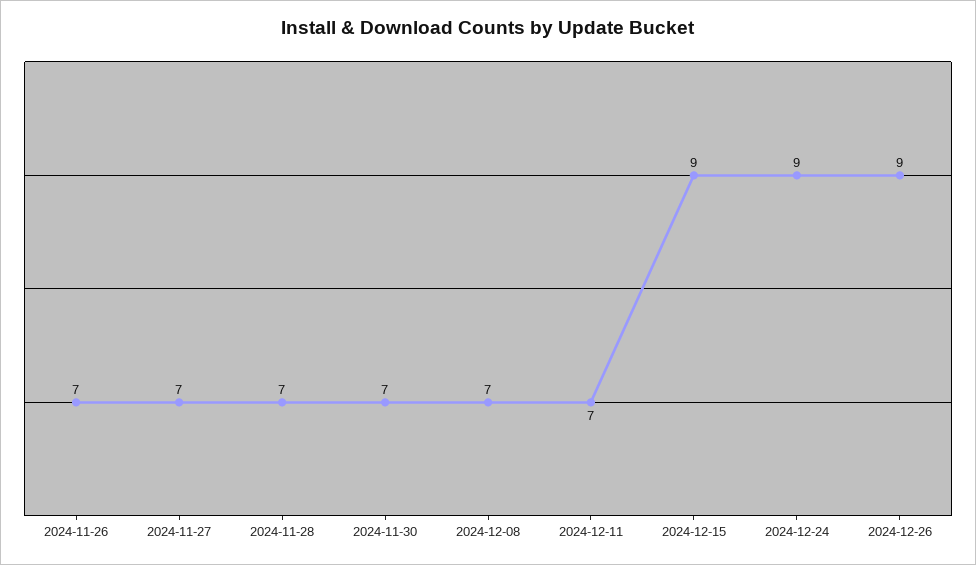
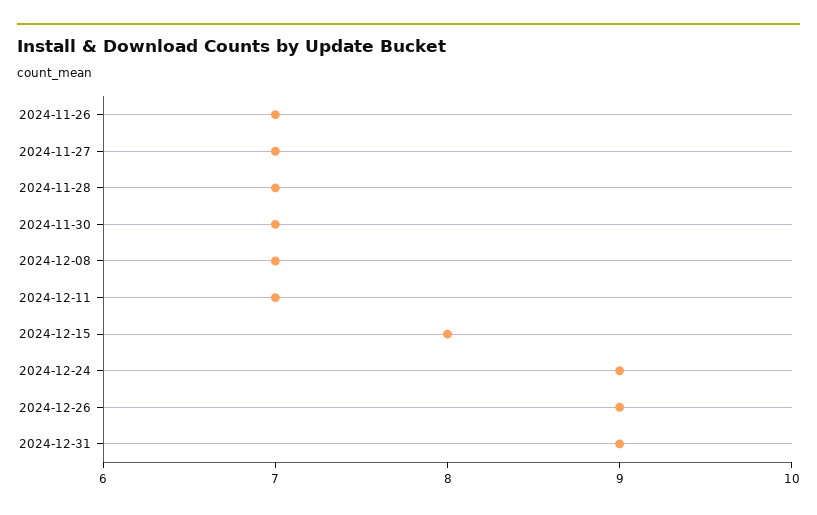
2024-12-15: 9 -> 8
2024-12-31: none -> 9

